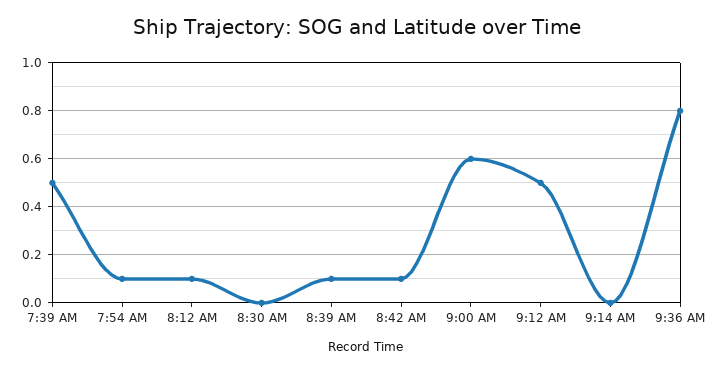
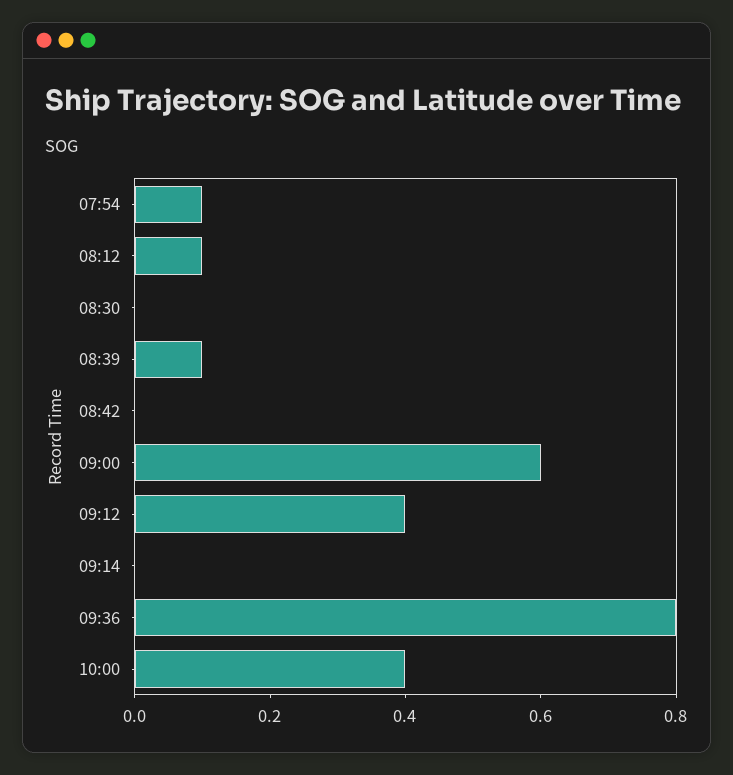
7:39 AM: 0.5 -> none
8:42 AM: 0.1 -> 0
9:12 AM: 0.5 -> 0.4
10:00: none -> 0.4

